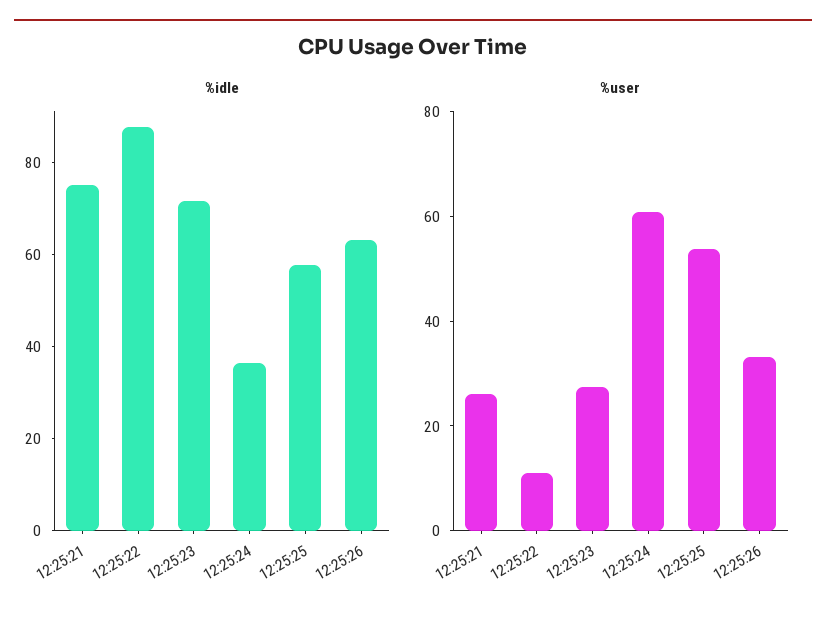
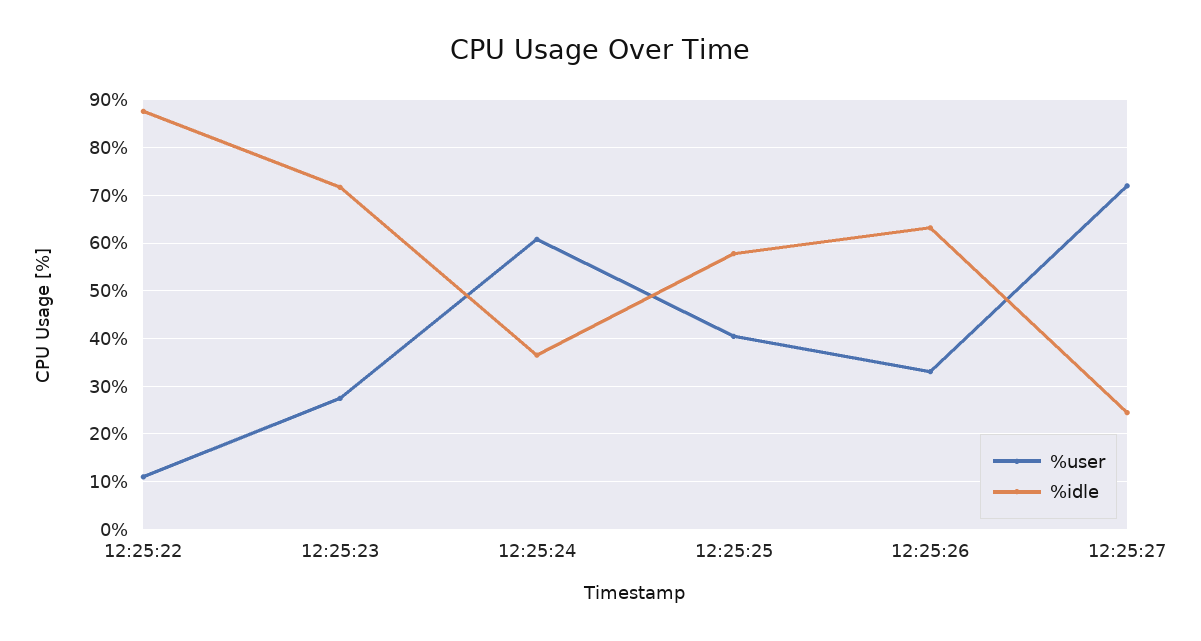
%idle, 12:25:21: 75 -> none
%user, 12:25:21: 25 -> none
%user, 12:25:25: 55 -> 40
%user, 12:25:27: none -> 72
%idle, 12:25:27: none -> 24

